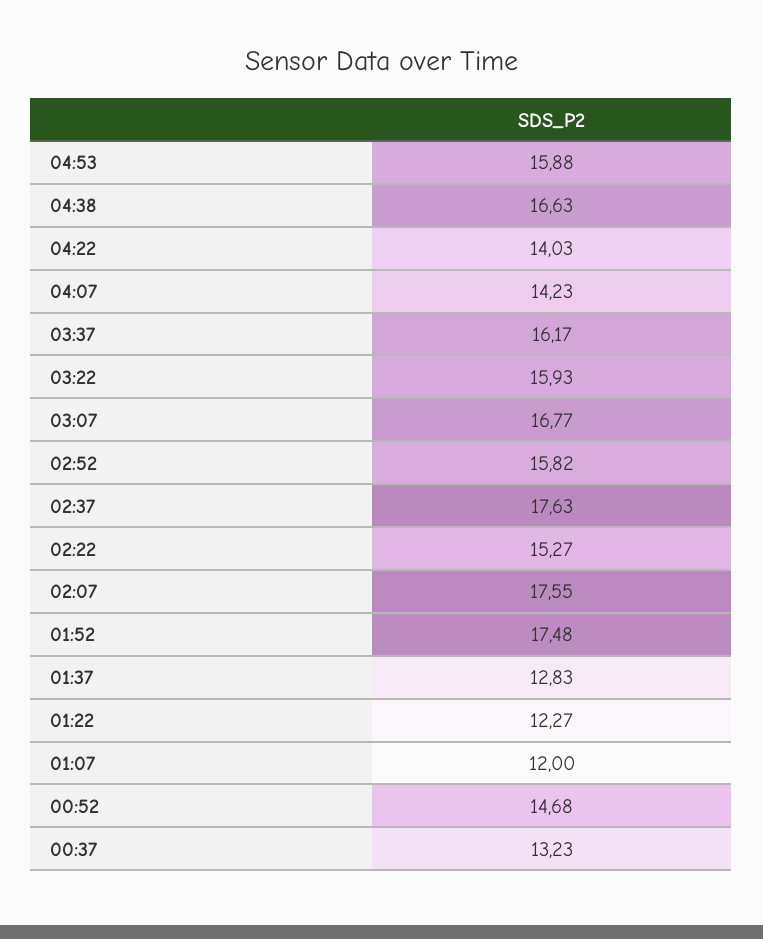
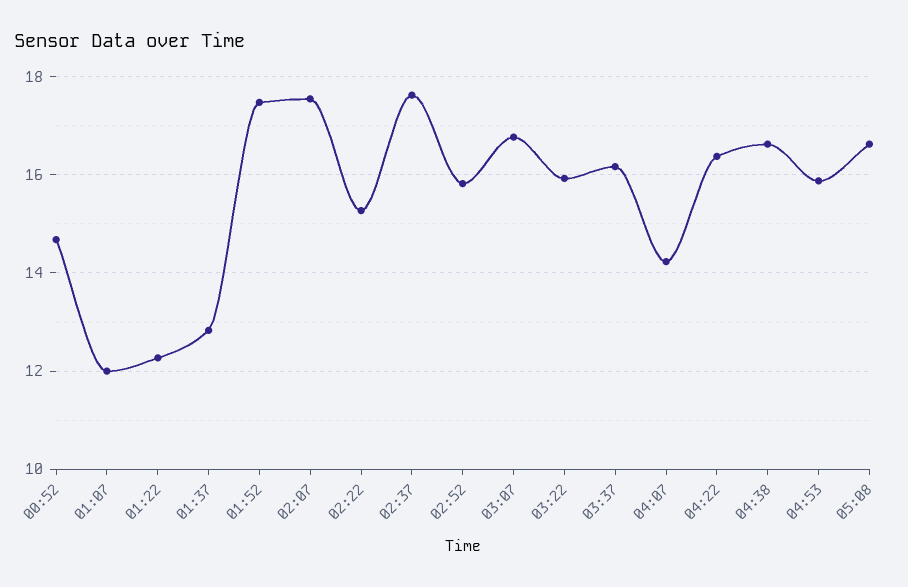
04:22: 14.03 -> 16.4
00:37: 13.23 -> none
05:08: none -> 16.6

